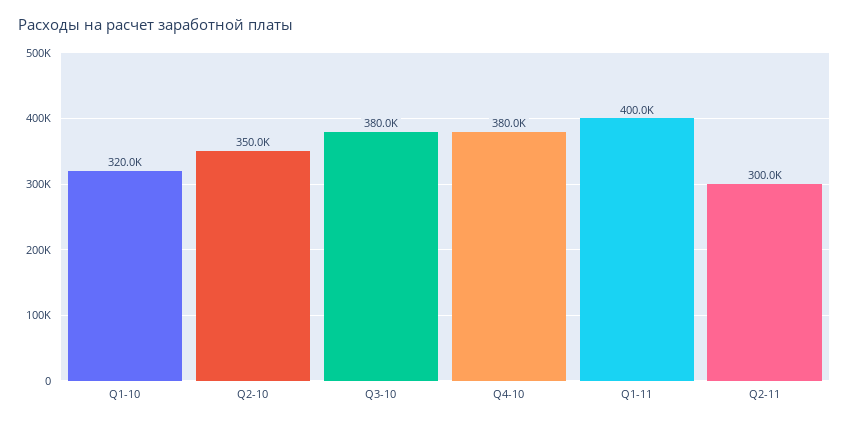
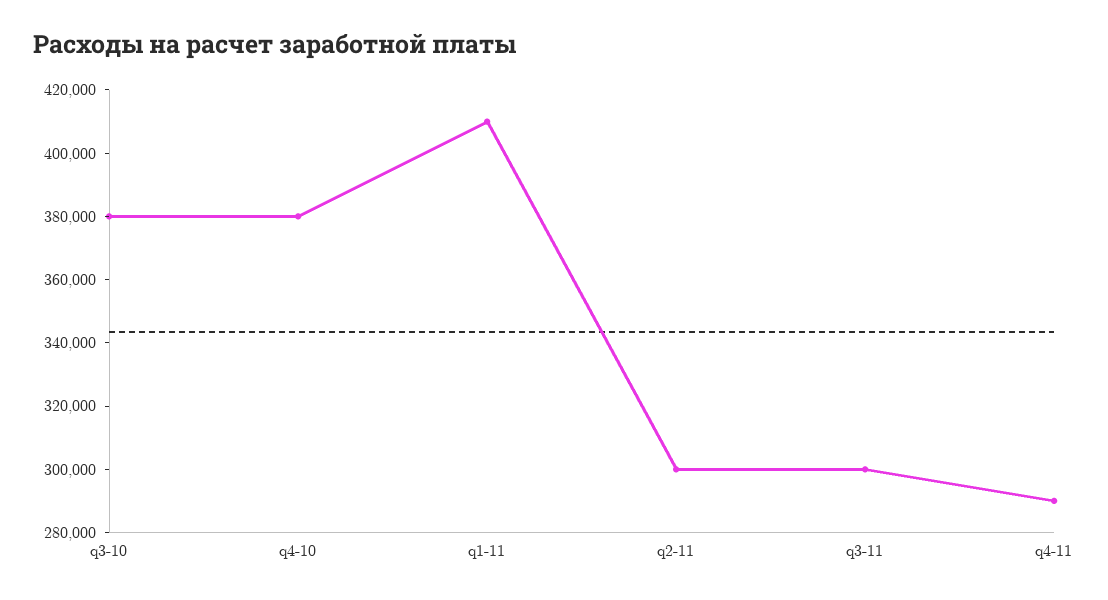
Q1-10: 320000 -> none
Q2-10: 350000 -> none
Q1-11: 400000 -> 410000
q3-11: none -> 300000
q4-11: none -> 290000

